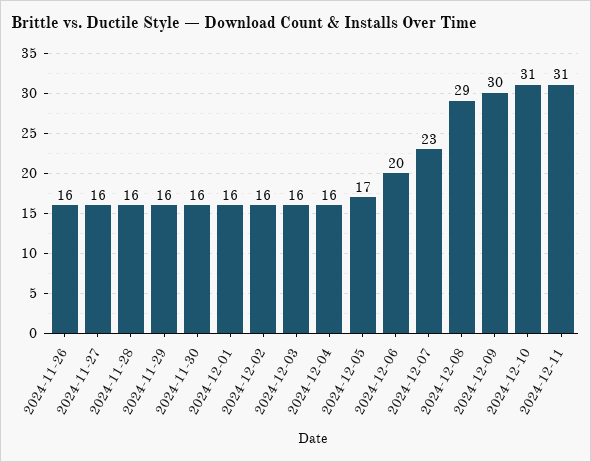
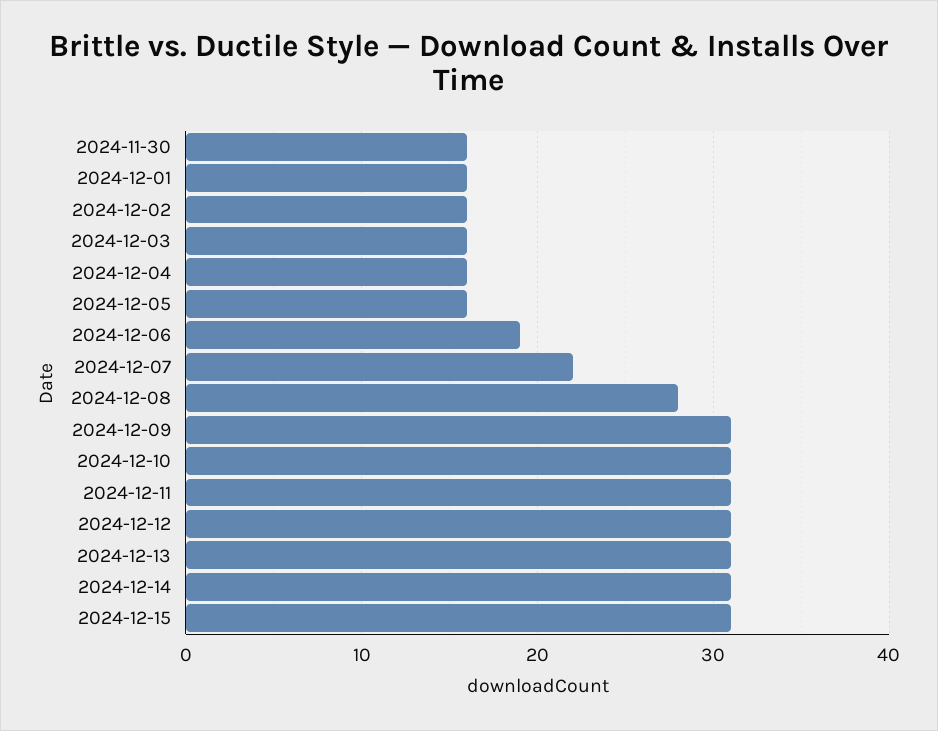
2024-11-26: 16 -> none
2024-11-27: 16 -> none
2024-11-28: 16 -> none
2024-11-29: 16 -> none
2024-12-05: 17 -> 16
2024-12-06: 20 -> 19
2024-12-07: 23 -> 22
2024-12-08: 29 -> 28
2024-12-09: 30 -> 31
2024-12-12: none -> 31
2024-12-13: none -> 31
2024-12-14: none -> 31
2024-12-15: none -> 31

